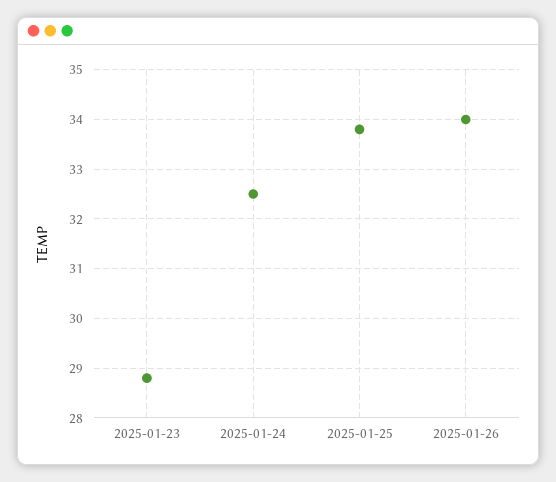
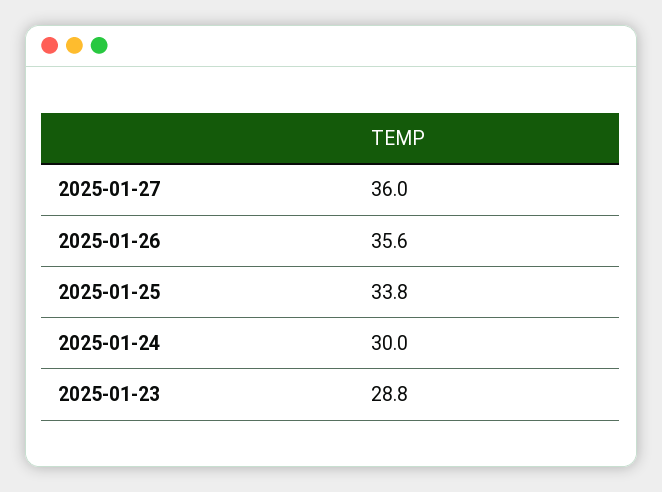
2025-01-24: 32.5 -> 30
2025-01-26: 34 -> 35.6
2025-01-27: none -> 36

